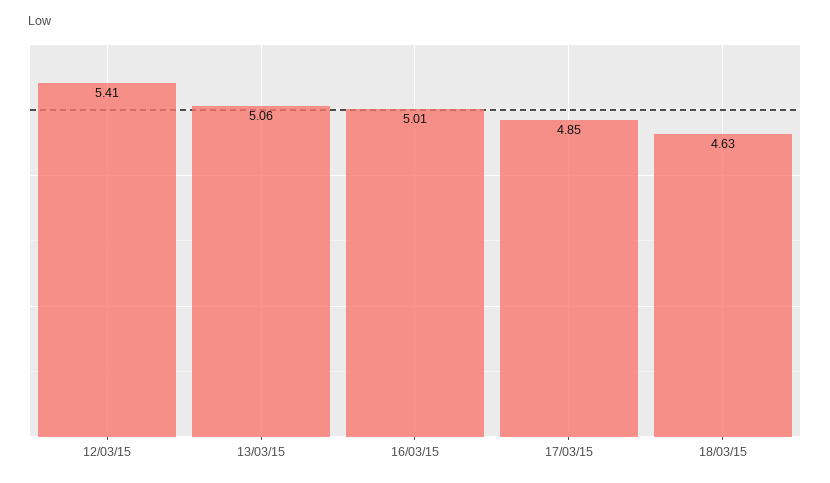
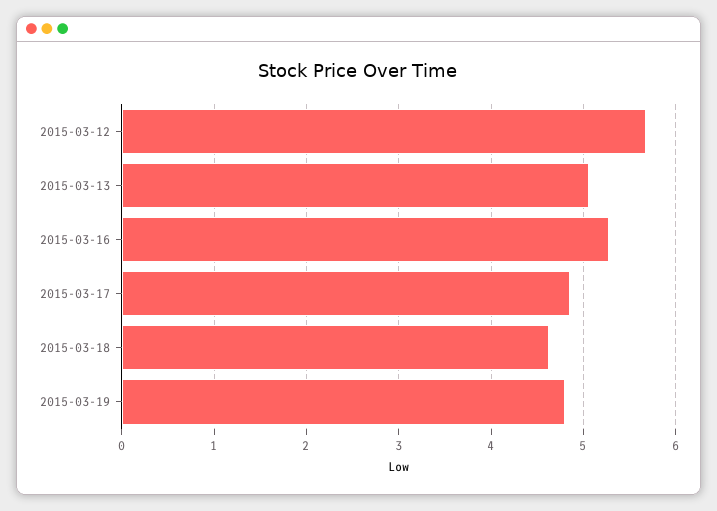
12/03/15: 5.41 -> 5.7
16/03/15: 5.01 -> 5.3
2015-03-19: none -> 4.8

